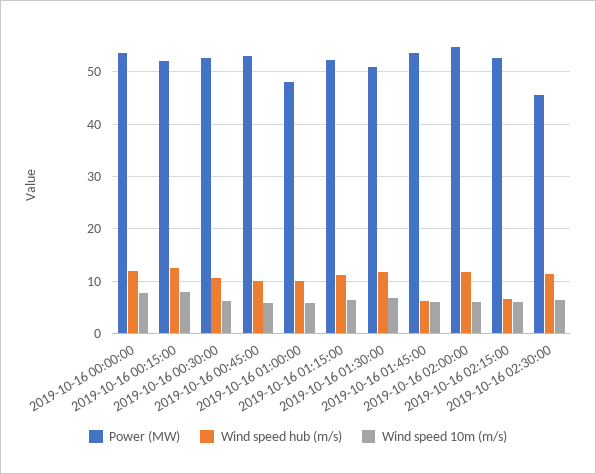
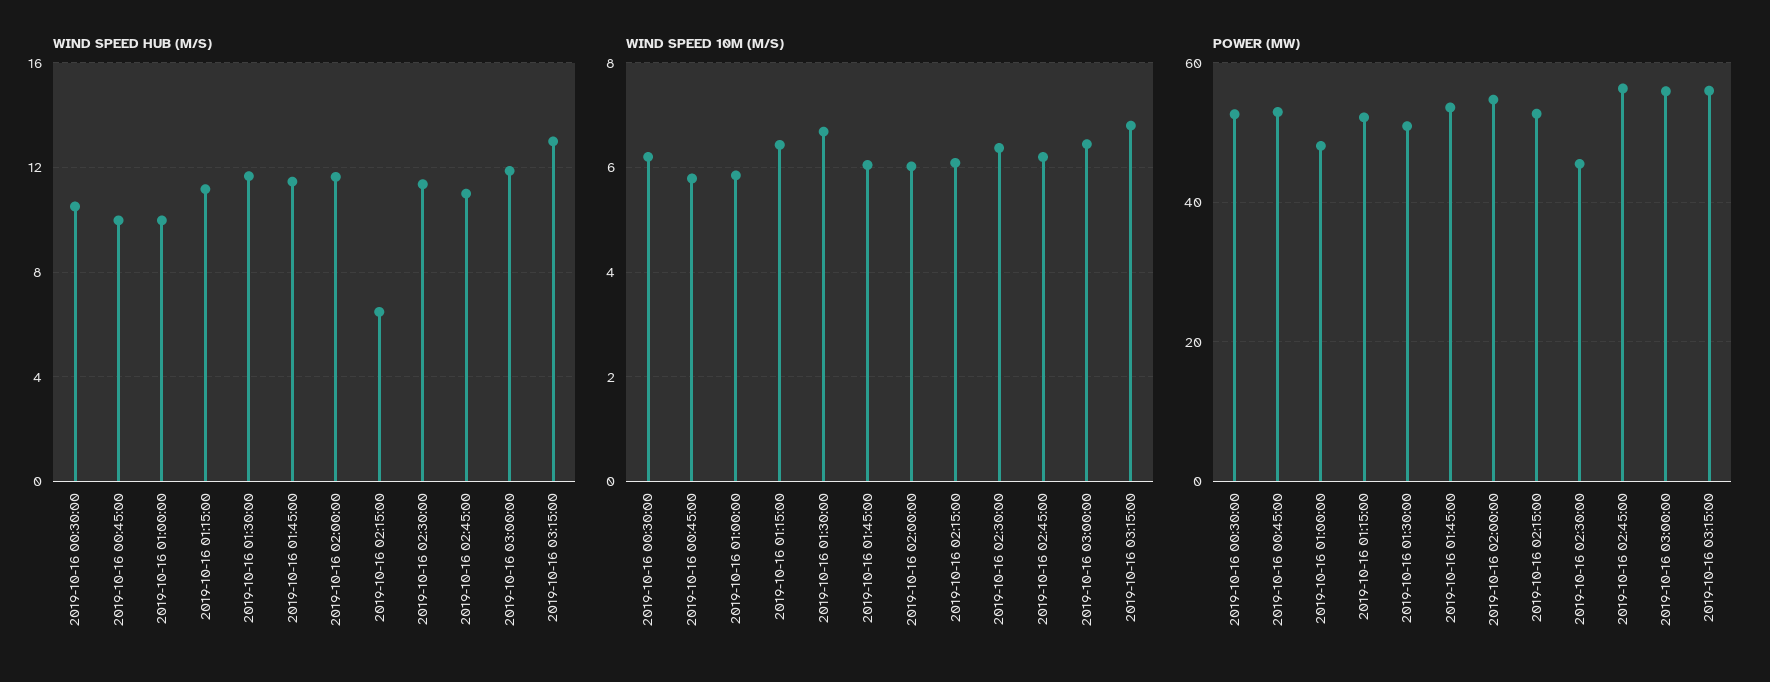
Power (MW), 2019-10-16 00:00:00: 54 -> none
Wind speed hub (m/s), 2019-10-16 00:00:00: 12 -> none
Wind speed 10m (m/s), 2019-10-16 00:00:00: 8 -> none
Power (MW), 2019-10-16 00:15:00: 52 -> none
Wind speed hub (m/s), 2019-10-16 00:15:00: 12 -> none
Wind speed 10m (m/s), 2019-10-16 00:15:00: 8 -> none
Wind speed hub (m/s), 2019-10-16 01:45:00: 6 -> 11.5
Wind speed hub (m/s), 2019-10-16 02:45:00: none -> 11
Wind speed hub (m/s), 2019-10-16 03:00:00: none -> 12
Wind speed hub (m/s), 2019-10-16 03:15:00: none -> 13
Wind speed 10m (m/s), 2019-10-16 02:45:00: none -> 6.2
Wind speed 10m (m/s), 2019-10-16 03:00:00: none -> 6.4
Wind speed 10m (m/s), 2019-10-16 03:15:00: none -> 6.8
Power (MW), 2019-10-16 02:45:00: none -> 56
Power (MW), 2019-10-16 03:00:00: none -> 56
Power (MW), 2019-10-16 03:15:00: none -> 56

